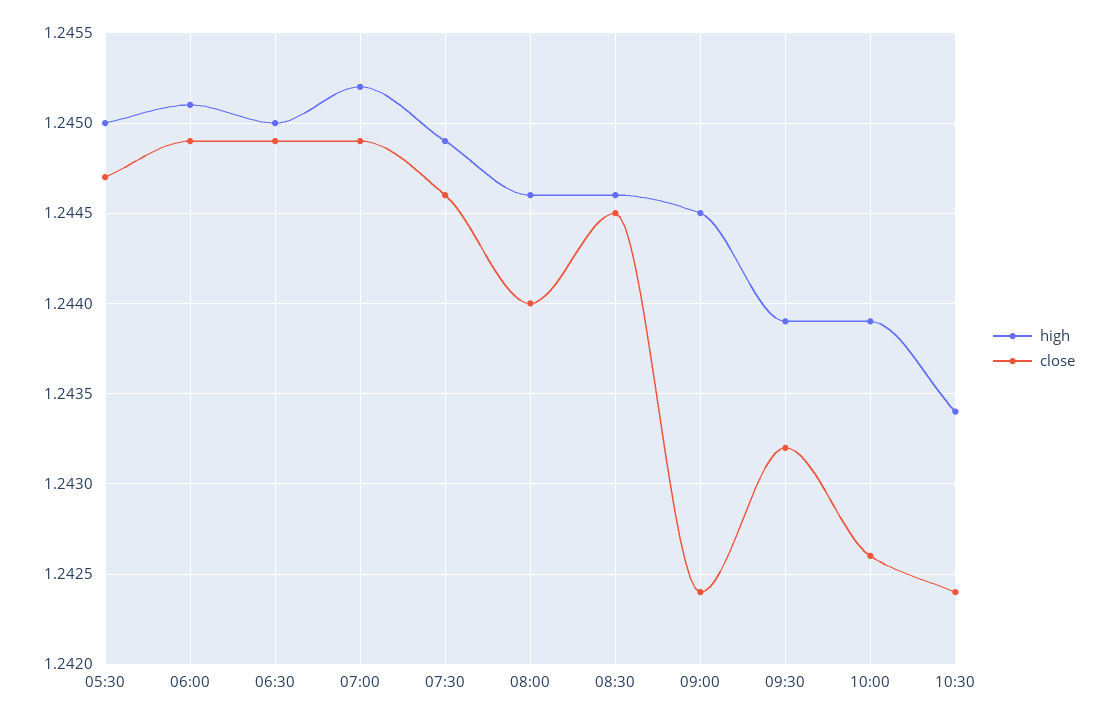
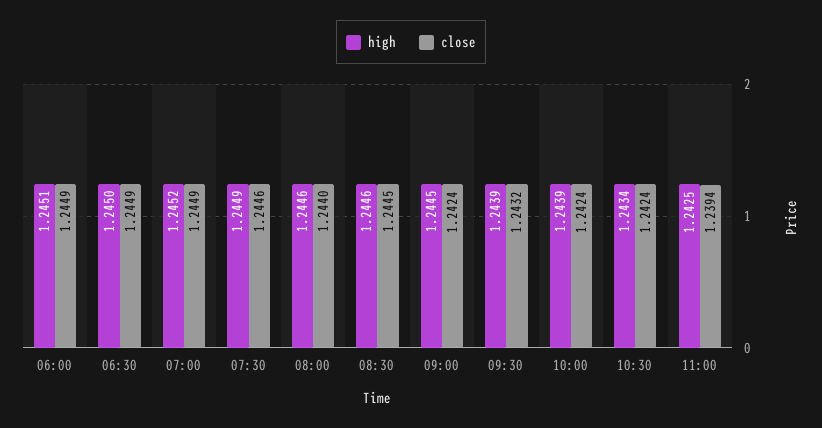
high, 05:30: 1.245 -> none
close, 05:30: 1.2447 -> none
close, 10:00: 1.2426 -> 1.2424
high, 11:00: none -> 1.2425
close, 11:00: none -> 1.2394

